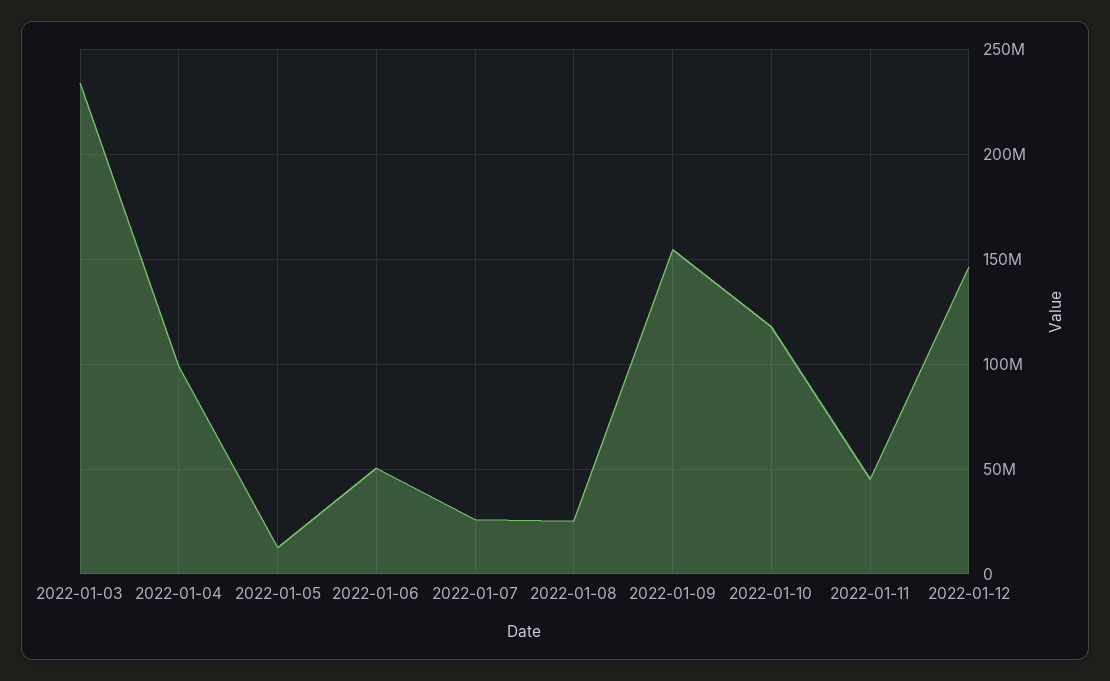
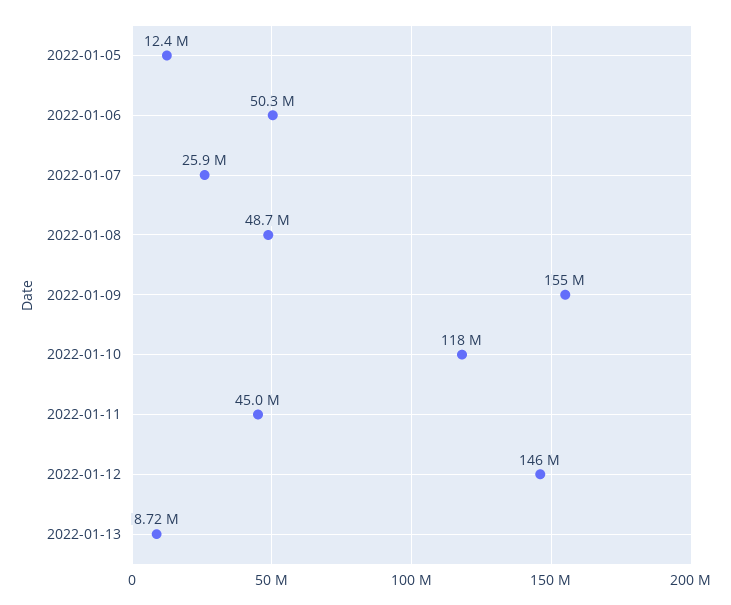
2022-01-03: 235000000 -> none
2022-01-04: 100000000 -> none
2022-01-08: 25000000 -> 48700000
2022-01-13: none -> 8720000

